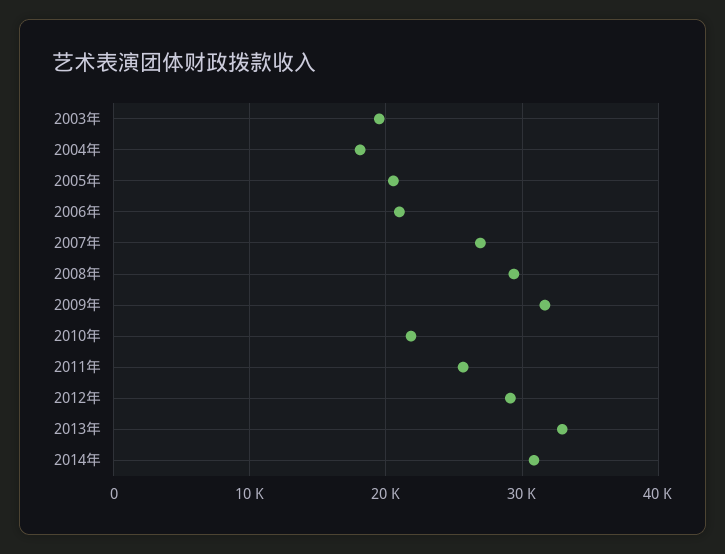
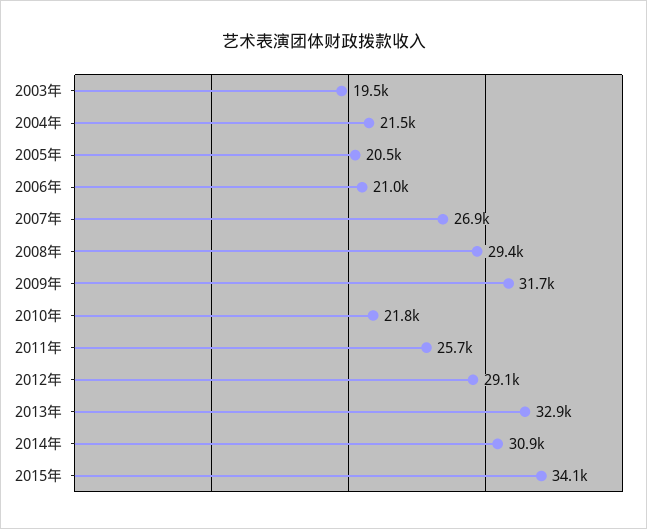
2004年: 18000 -> 21500
2015年: none -> 34100

